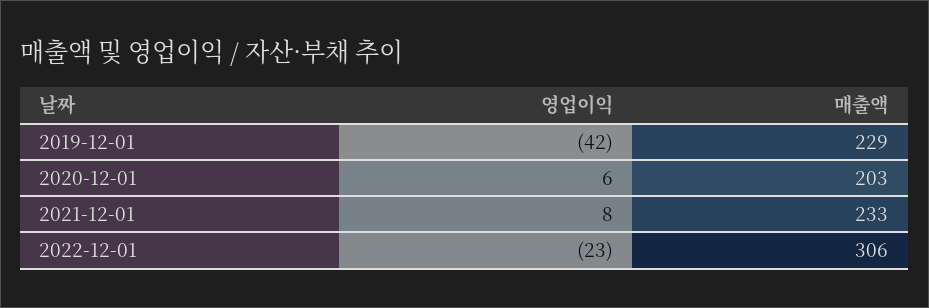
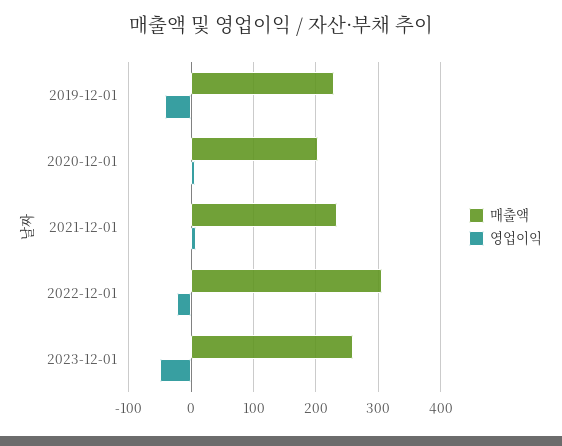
매출액, 2023-12-01: none -> 260
영업이익, 2023-12-01: none -> -50

